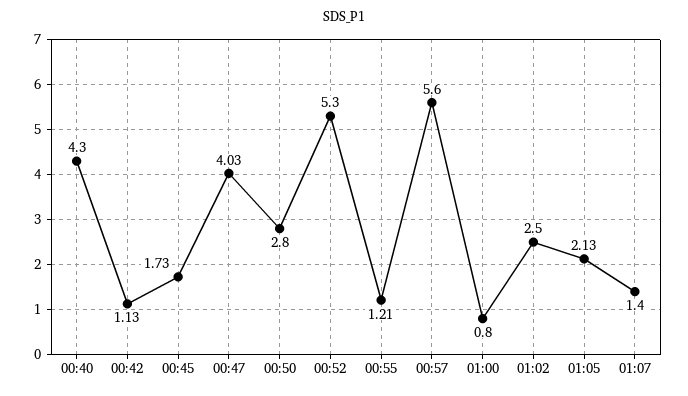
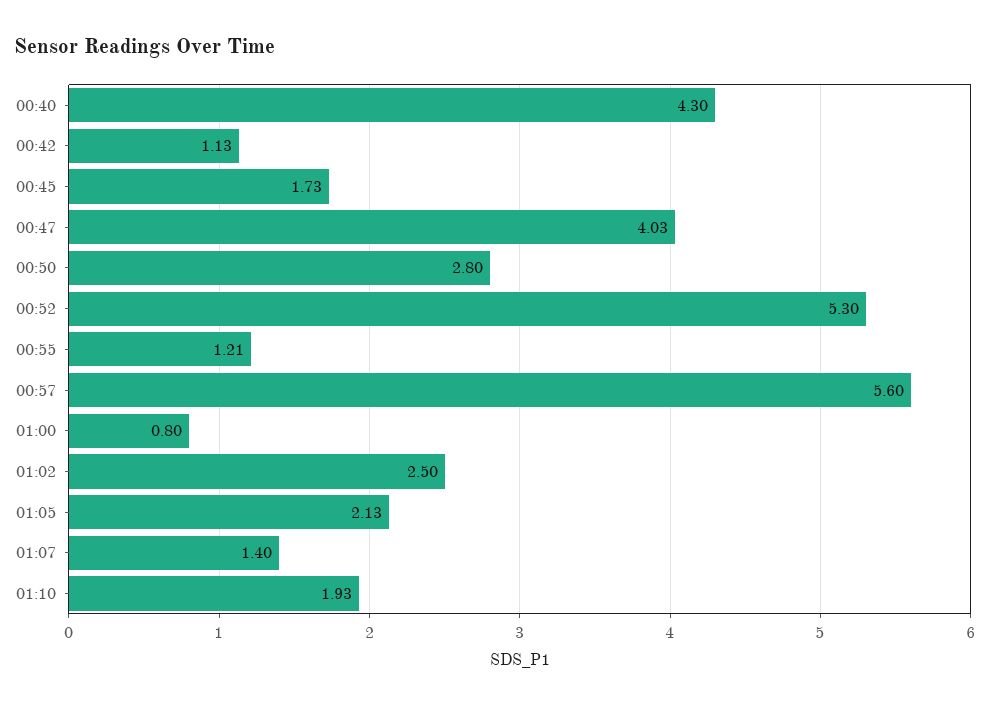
01:10: none -> 1.93

